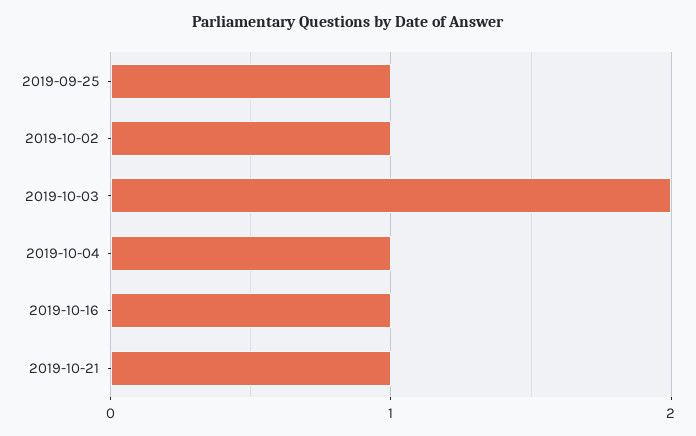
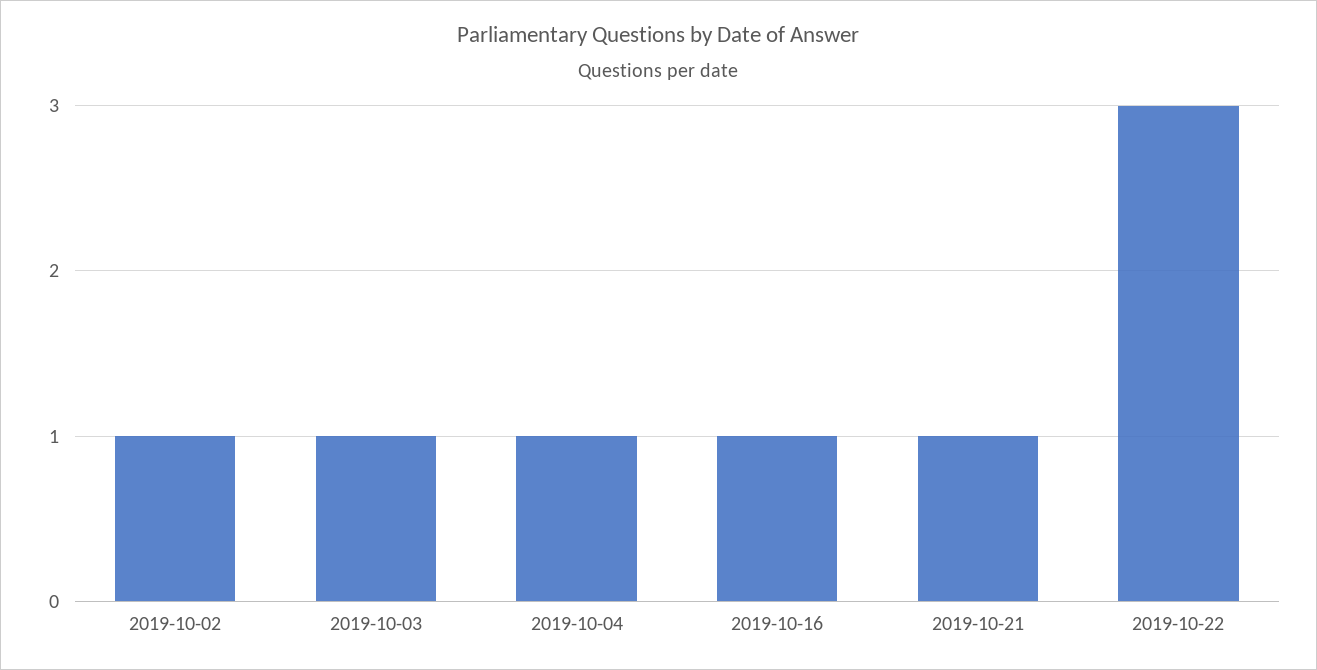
2019-09-25: 1 -> none
2019-10-03: 2 -> 1
2019-10-22: none -> 3

